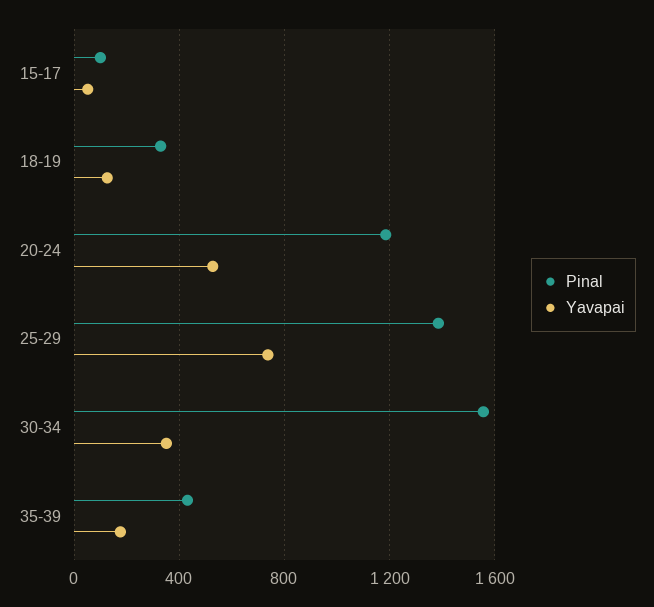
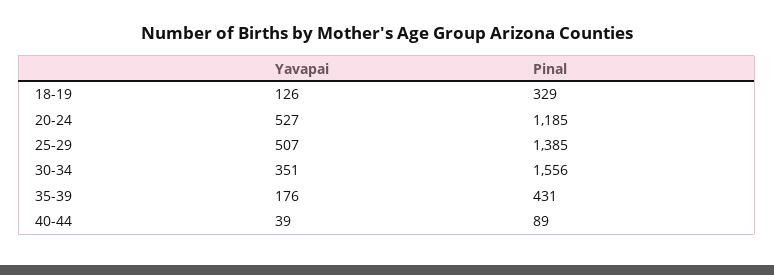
Pinal, 15-17: 100 -> none
Yavapai, 15-17: 50 -> none
Yavapai, 25-29: 750 -> 507
Yavapai, 40-44: none -> 39
Pinal, 40-44: none -> 89

